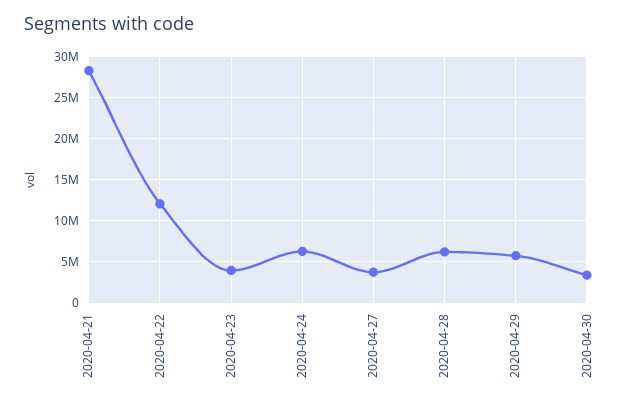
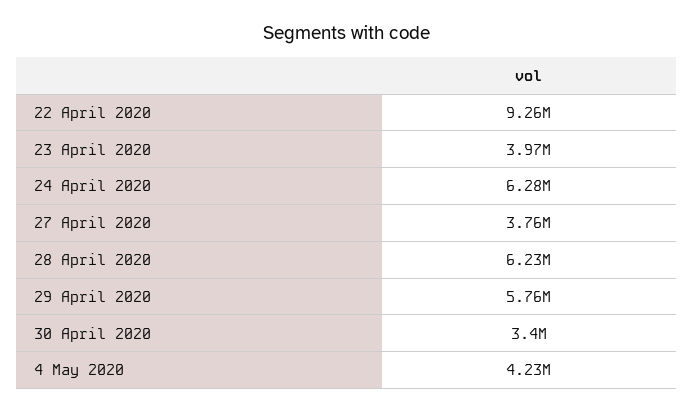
2020-04-21: 28000000 -> none
2020-04-22: 12000000 -> 9260000
4 May 2020: none -> 4230000

